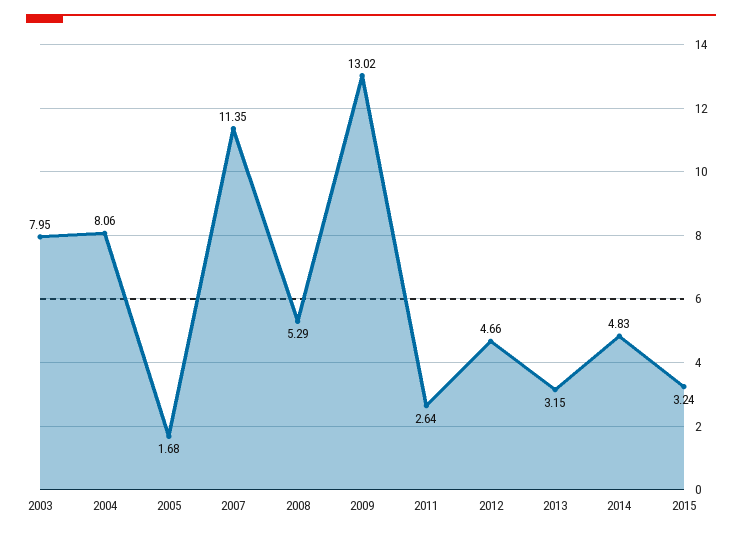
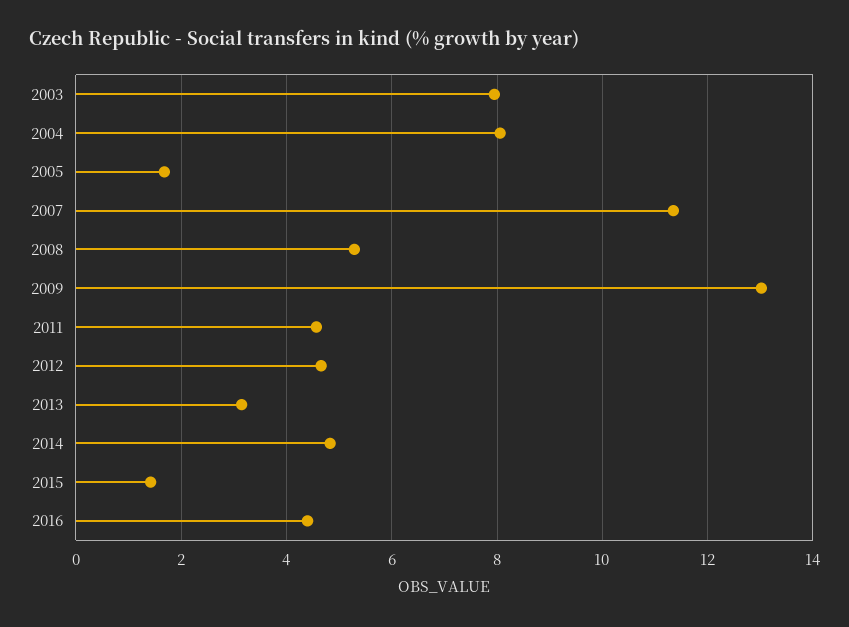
2011: 2.64 -> 4.6
2015: 3.24 -> 1.4
2016: none -> 4.4

